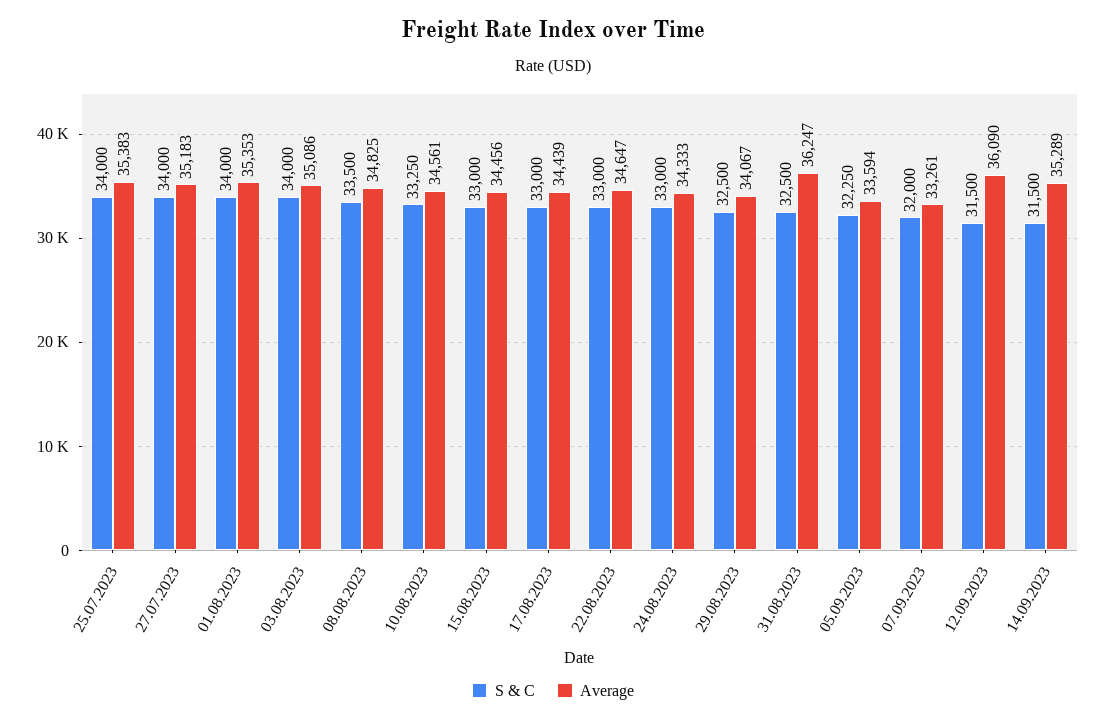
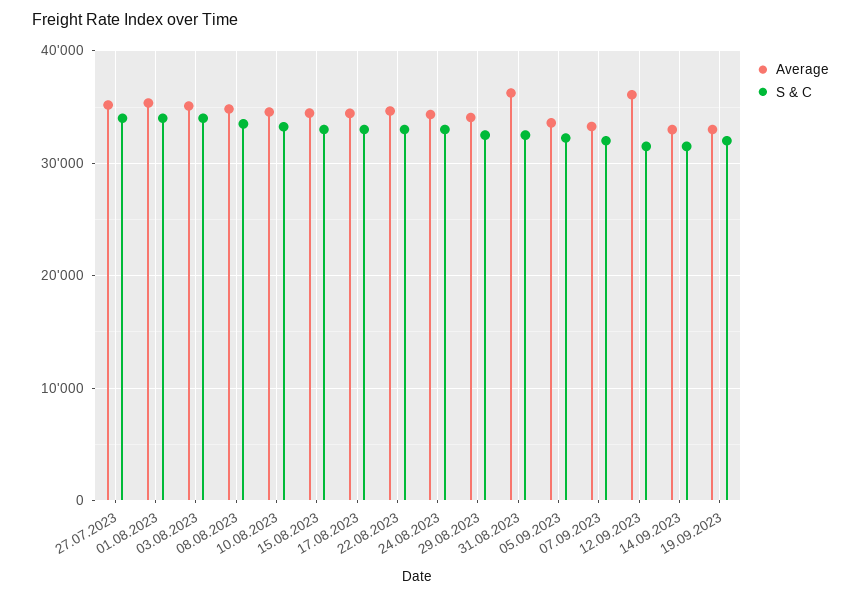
S & C, 25.07.2023: 34000 -> none
Average, 25.07.2023: 35383 -> none
Average, 14.09.2023: 35289 -> 33000
Average, 19.09.2023: none -> 33000
S & C, 19.09.2023: none -> 32000

